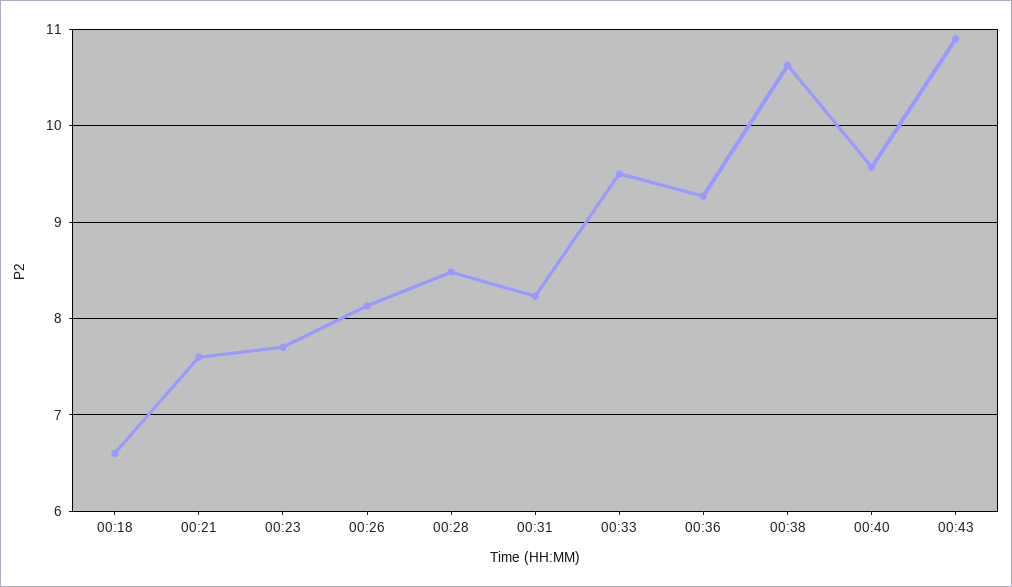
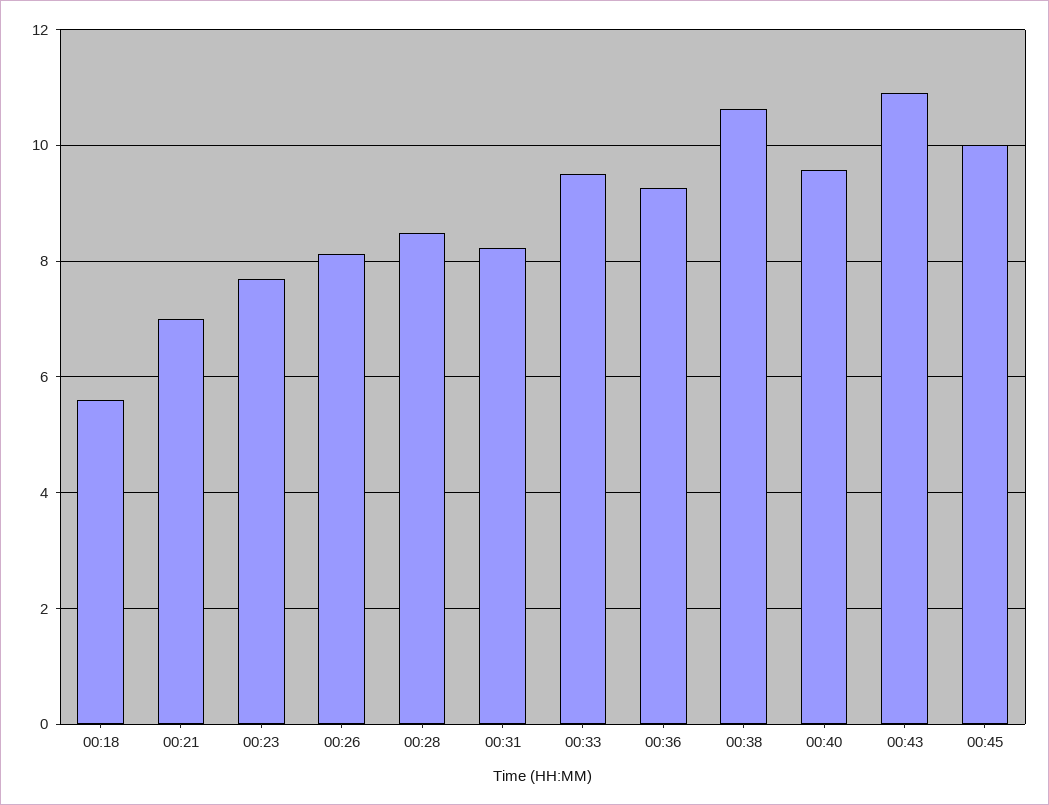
00:18: 6.6 -> 5.6
00:21: 7.6 -> 7
00:45: none -> 10

